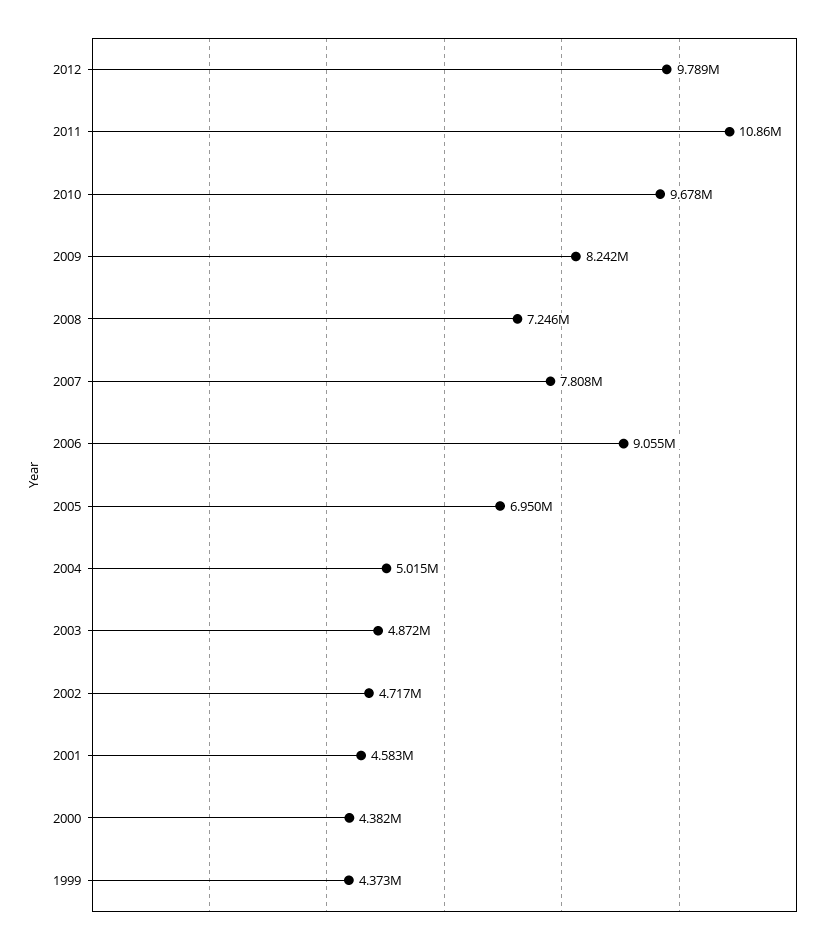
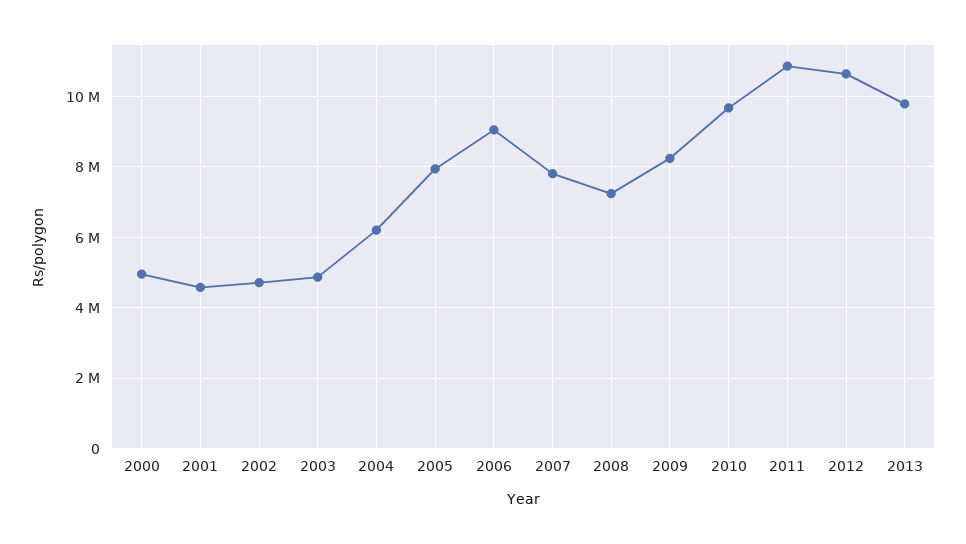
2012: 9789000 -> 10600000
2005: 6950000 -> 8000000
2004: 5015000 -> 6200000
2000: 4382000 -> 5000000
1999: 4373000 -> none
2013: none -> 9800000

